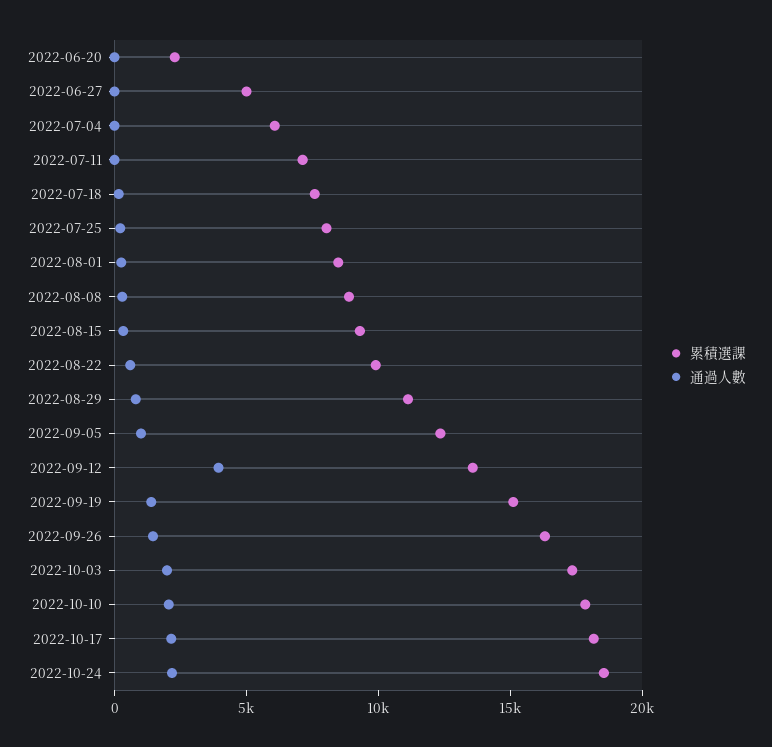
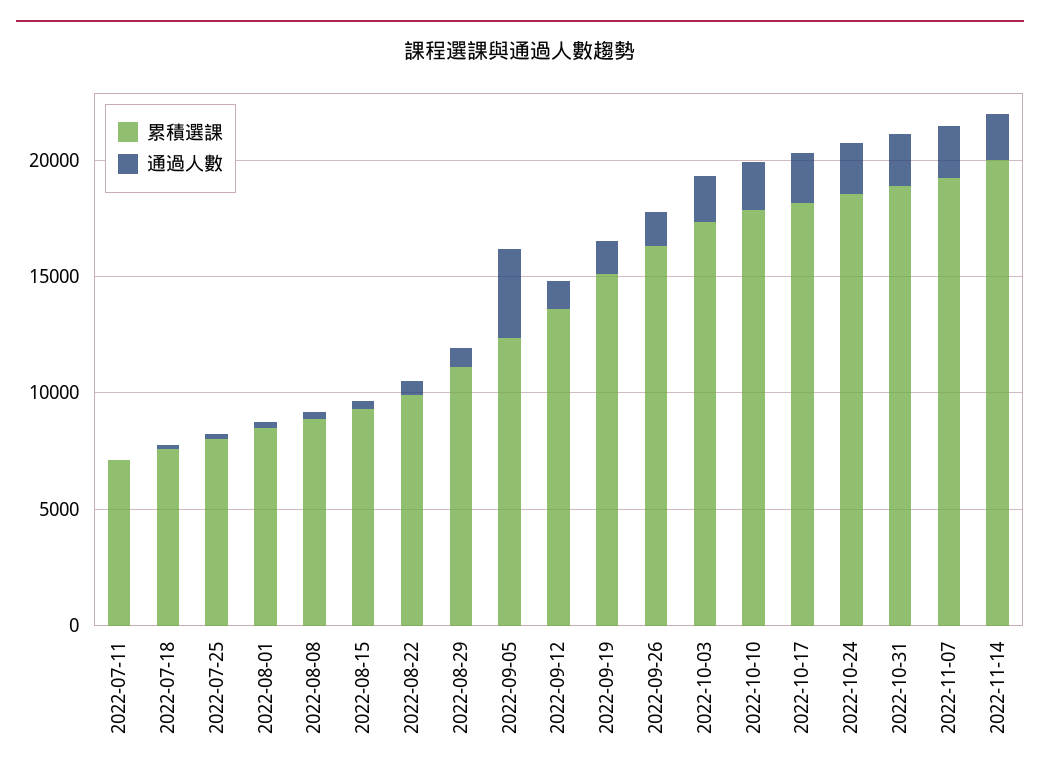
累積選課, 2022-06-20: 2000 -> none
通過人數, 2022-06-20: 0 -> none
累積選課, 2022-06-27: 5000 -> none
通過人數, 2022-06-27: 0 -> none
累積選課, 2022-07-04: 6000 -> none
通過人數, 2022-07-04: 0 -> none
通過人數, 2022-09-05: 1000 -> 4000
通過人數, 2022-09-12: 4000 -> 1000
累積選課, 2022-10-31: none -> 19000
通過人數, 2022-10-31: none -> 2000
累積選課, 2022-11-07: none -> 19000
通過人數, 2022-11-07: none -> 2000
累積選課, 2022-11-14: none -> 20000
通過人數, 2022-11-14: none -> 2000

